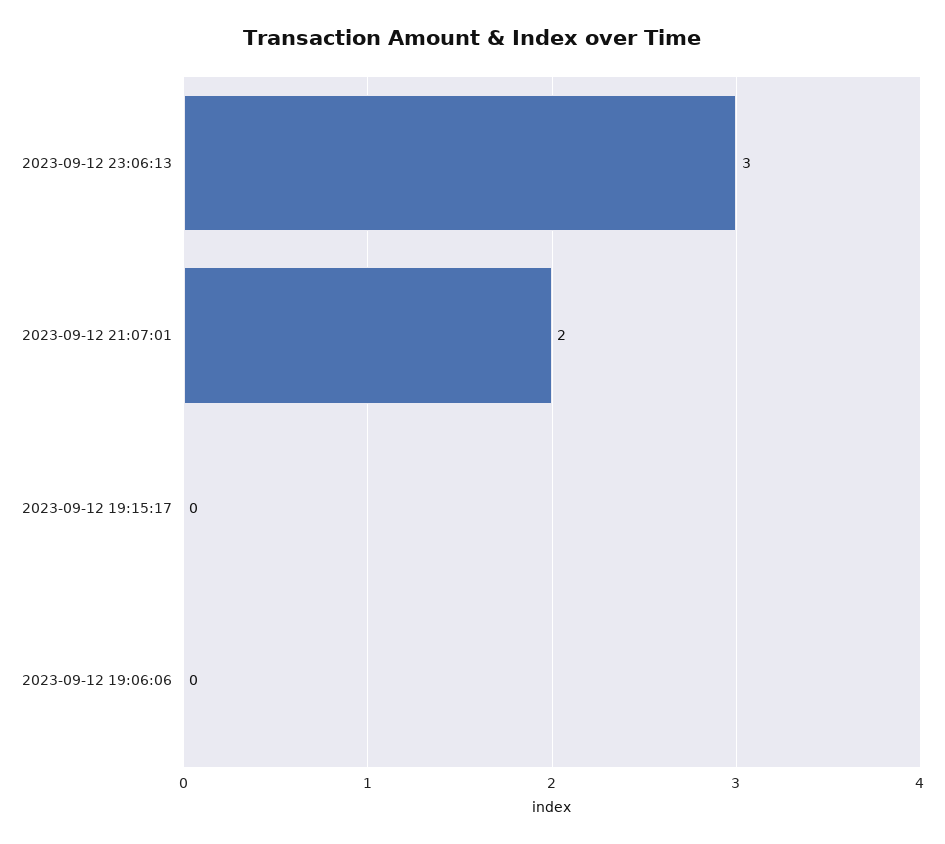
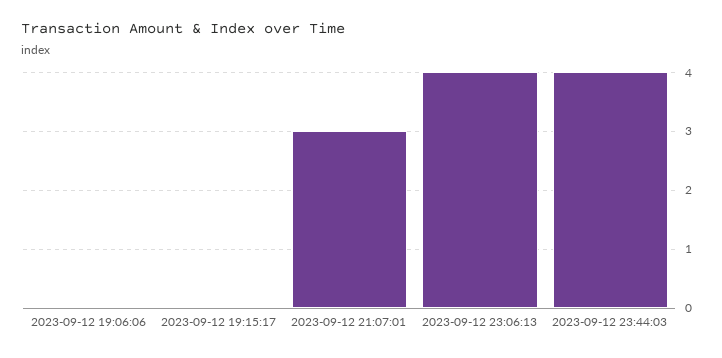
2023-09-12 23:06:13: 3 -> 4
2023-09-12 21:07:01: 2 -> 3
2023-09-12 23:44:03: none -> 4

